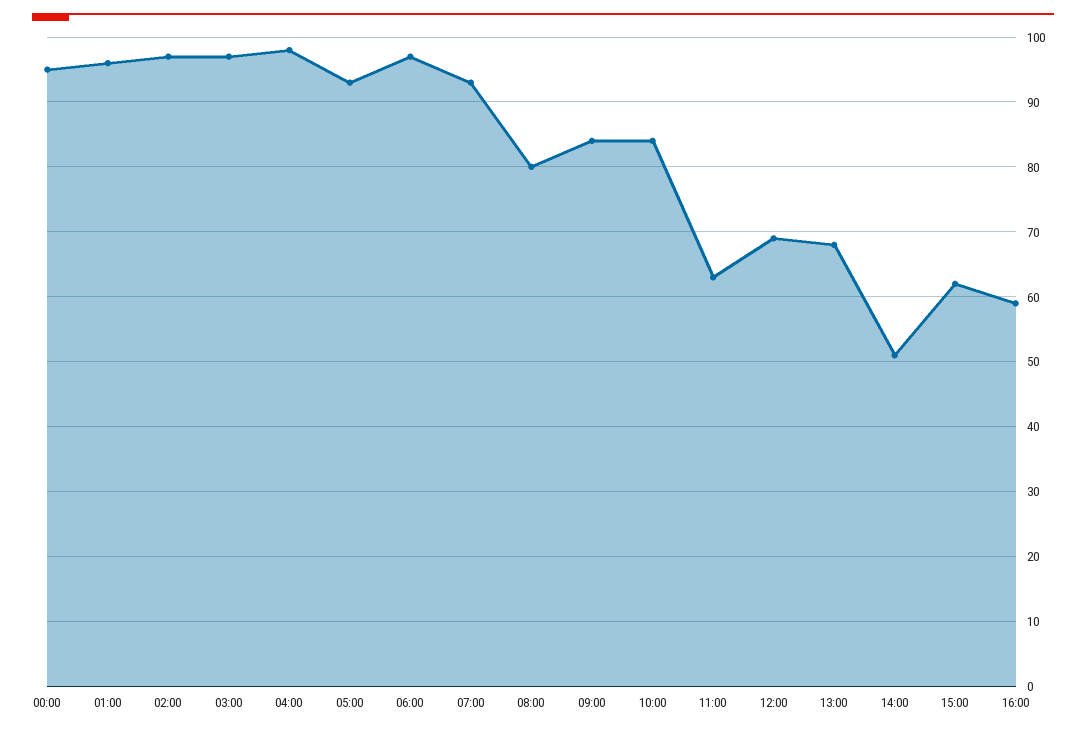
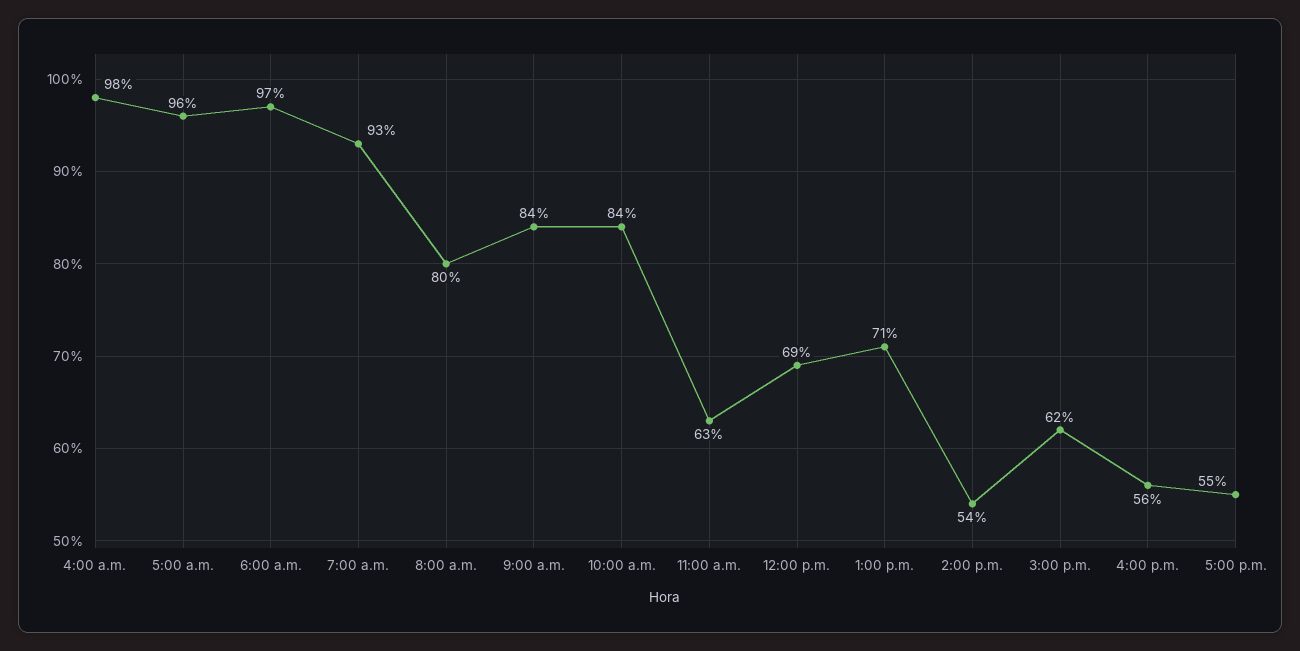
00:00: 95 -> none
01:00: 96 -> none
02:00: 97 -> none
03:00: 97 -> none
05:00: 93 -> 96
13:00: 68 -> 71
14:00: 51 -> 54
16:00: 59 -> 56
5:00 p.m.: none -> 55

